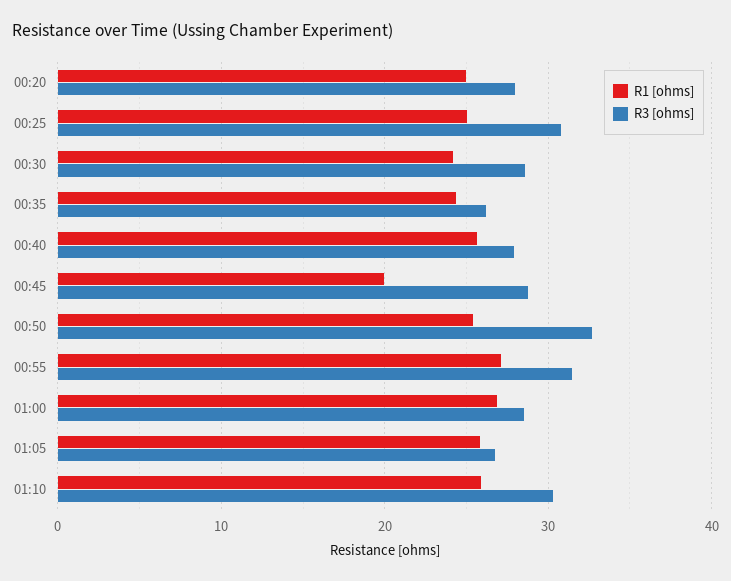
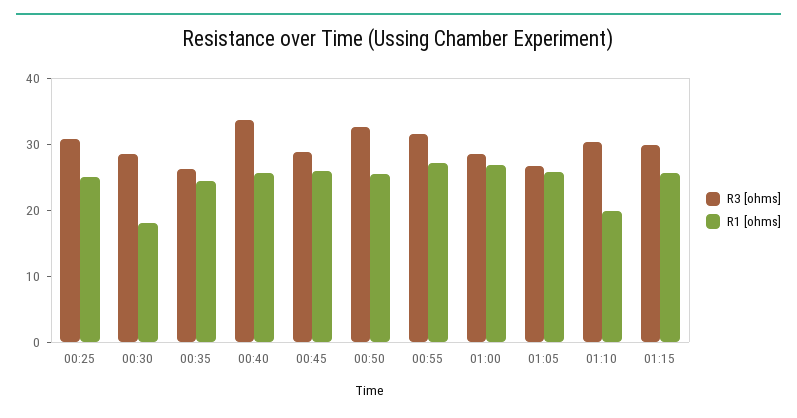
R1 [ohms], 00:20: 25 -> none
R3 [ohms], 00:20: 28 -> none
R1 [ohms], 00:30: 24 -> 18
R3 [ohms], 00:40: 28 -> 34
R1 [ohms], 00:45: 20 -> 26
R1 [ohms], 01:10: 26 -> 20
R3 [ohms], 01:15: none -> 30
R1 [ohms], 01:15: none -> 26

